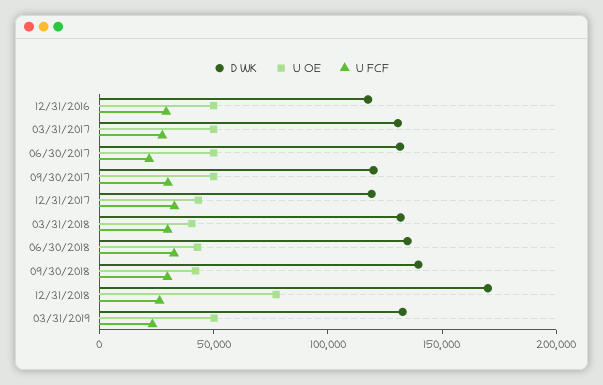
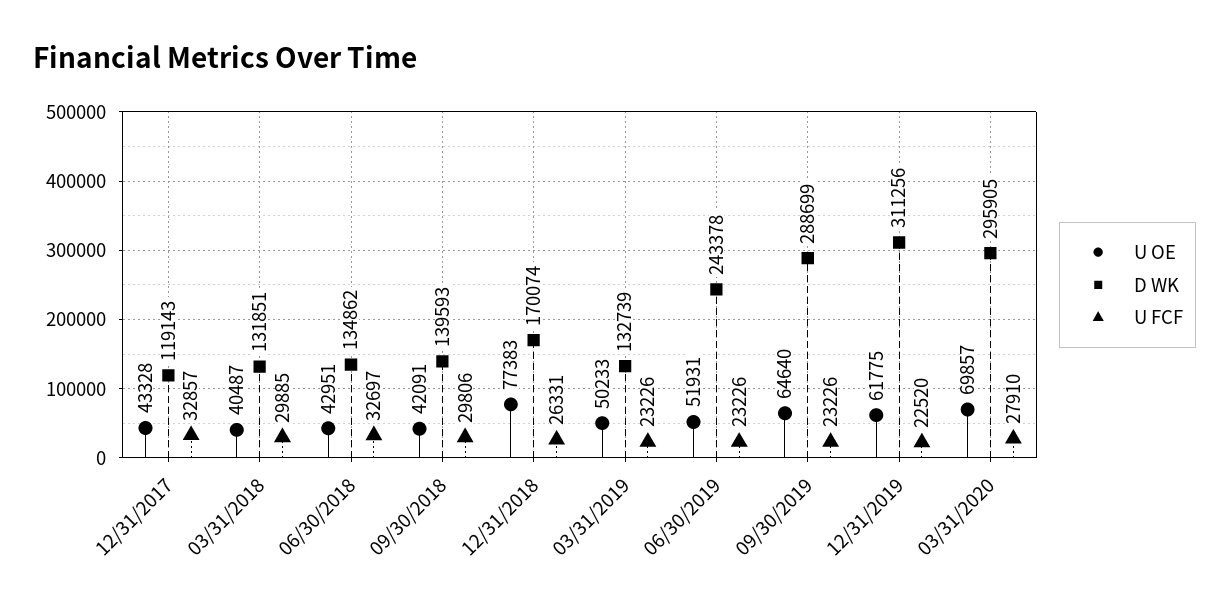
D WK, 12/31/2016: 120000 -> none
U OE, 12/31/2016: 50000 -> none
U FCF, 12/31/2016: 30000 -> none
D WK, 03/31/2017: 130000 -> none
U OE, 03/31/2017: 50000 -> none
U FCF, 03/31/2017: 30000 -> none
D WK, 06/30/2017: 130000 -> none
U OE, 06/30/2017: 50000 -> none
U FCF, 06/30/2017: 20000 -> none
D WK, 09/30/2017: 120000 -> none
U OE, 09/30/2017: 50000 -> none
U FCF, 09/30/2017: 30000 -> none
U OE, 06/30/2019: none -> 51931
D WK, 06/30/2019: none -> 243378
U FCF, 06/30/2019: none -> 23226
U OE, 09/30/2019: none -> 64640
D WK, 09/30/2019: none -> 288699
U FCF, 09/30/2019: none -> 23226
U OE, 12/31/2019: none -> 61775
D WK, 12/31/2019: none -> 311256
U FCF, 12/31/2019: none -> 22520
U OE, 03/31/2020: none -> 69857
D WK, 03/31/2020: none -> 295905
U FCF, 03/31/2020: none -> 27910

